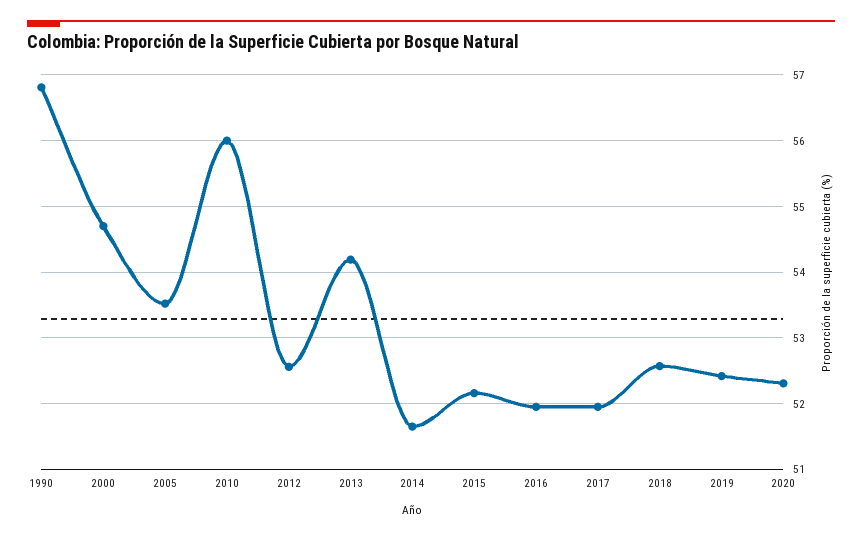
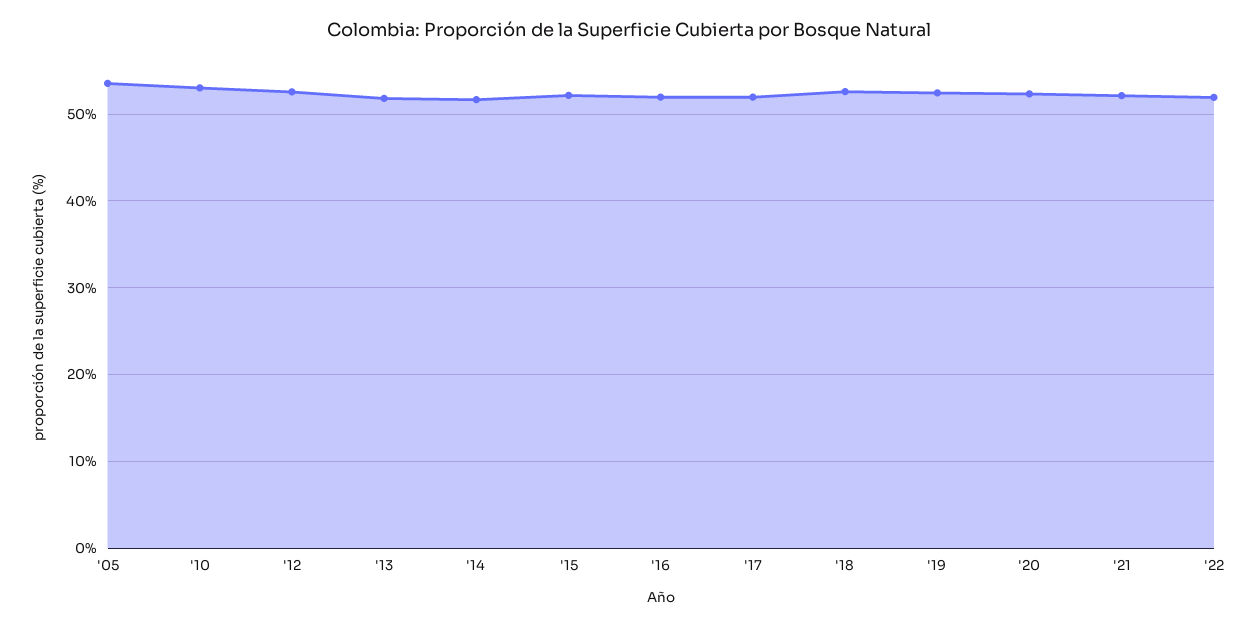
1990: 56.8 -> none
2000: 54.7 -> none
2010: 56 -> 53
2013: 54.2 -> 52
'21: none -> 52
'22: none -> 52

